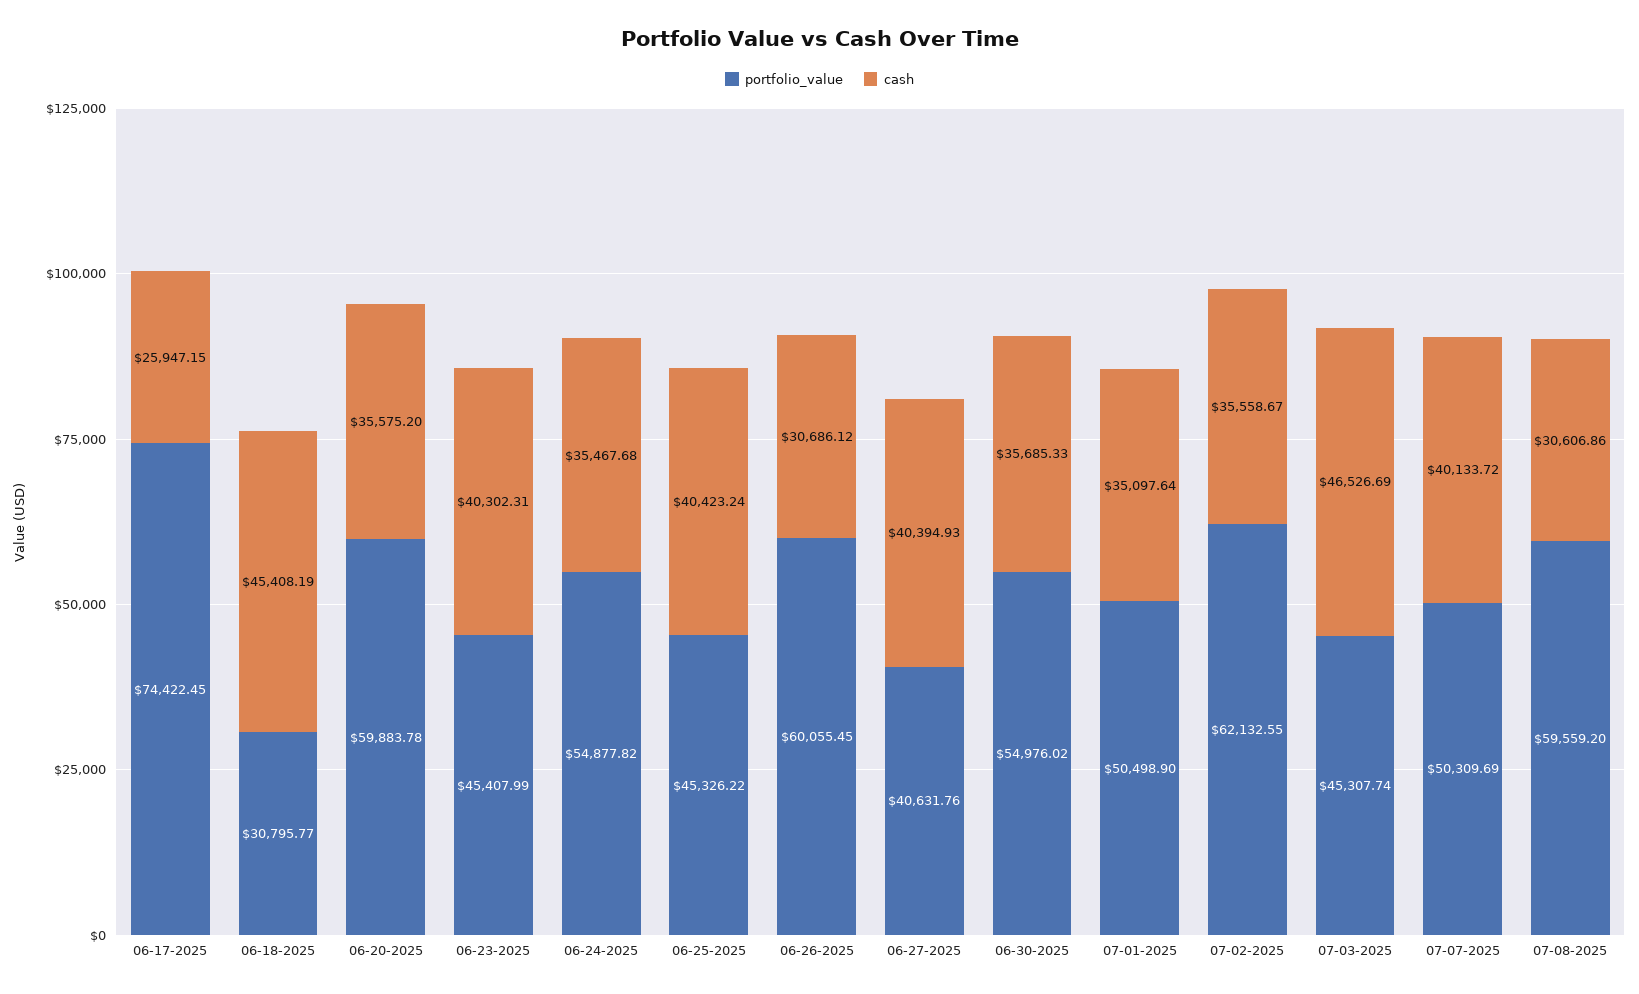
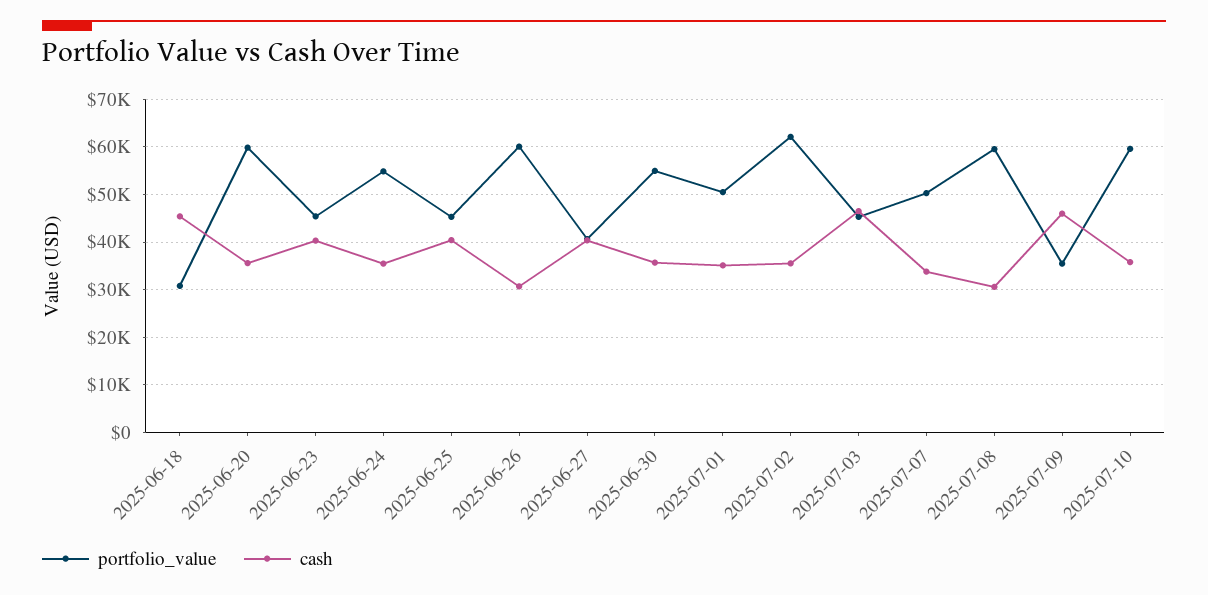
portfolio_value, 06-17-2025: 74422.45 -> none
cash, 06-17-2025: 25947.15 -> none
cash, 07-07-2025: 40133.72 -> 34000
portfolio_value, 2025-07-09: none -> 36000
cash, 2025-07-09: none -> 46000
portfolio_value, 2025-07-10: none -> 60000
cash, 2025-07-10: none -> 36000

